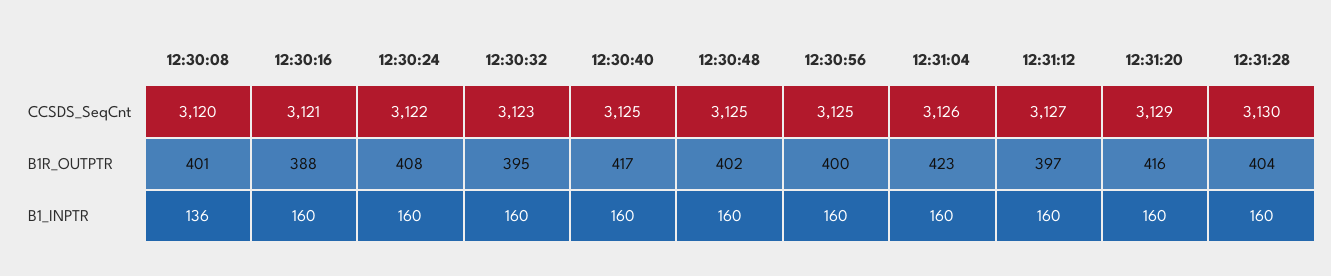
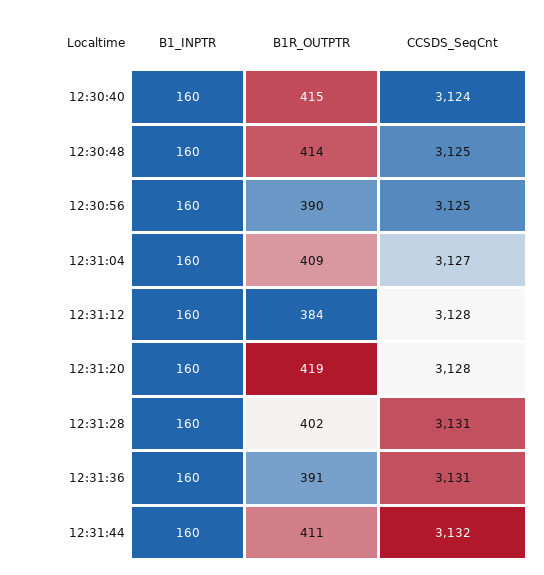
12:30:08, CCSDS_SeqCnt: 3120 -> none
12:30:16, CCSDS_SeqCnt: 3121 -> none
12:30:24, CCSDS_SeqCnt: 3122 -> none
12:30:32, CCSDS_SeqCnt: 3123 -> none
12:30:40, CCSDS_SeqCnt: 3125 -> 3124
12:31:04, CCSDS_SeqCnt: 3126 -> 3127
12:31:12, CCSDS_SeqCnt: 3127 -> 3128
12:31:20, CCSDS_SeqCnt: 3129 -> 3128
12:31:28, CCSDS_SeqCnt: 3130 -> 3131
12:30:08, B1R_OUTPTR: 401 -> none
12:30:16, B1R_OUTPTR: 388 -> none
12:30:24, B1R_OUTPTR: 408 -> none
12:30:32, B1R_OUTPTR: 395 -> none
12:30:40, B1R_OUTPTR: 417 -> 415
12:30:48, B1R_OUTPTR: 402 -> 414
12:30:56, B1R_OUTPTR: 400 -> 390
12:31:04, B1R_OUTPTR: 423 -> 409
12:31:12, B1R_OUTPTR: 397 -> 384
12:31:20, B1R_OUTPTR: 416 -> 419
12:31:28, B1R_OUTPTR: 404 -> 402
12:30:08, B1_INPTR: 136 -> none
12:30:16, B1_INPTR: 160 -> none
12:30:24, B1_INPTR: 160 -> none
12:30:32, B1_INPTR: 160 -> none
12:31:36, B1_INPTR: none -> 160
12:31:36, B1R_OUTPTR: none -> 391
12:31:36, CCSDS_SeqCnt: none -> 3131
12:31:44, B1_INPTR: none -> 160
12:31:44, B1R_OUTPTR: none -> 411
12:31:44, CCSDS_SeqCnt: none -> 3132

